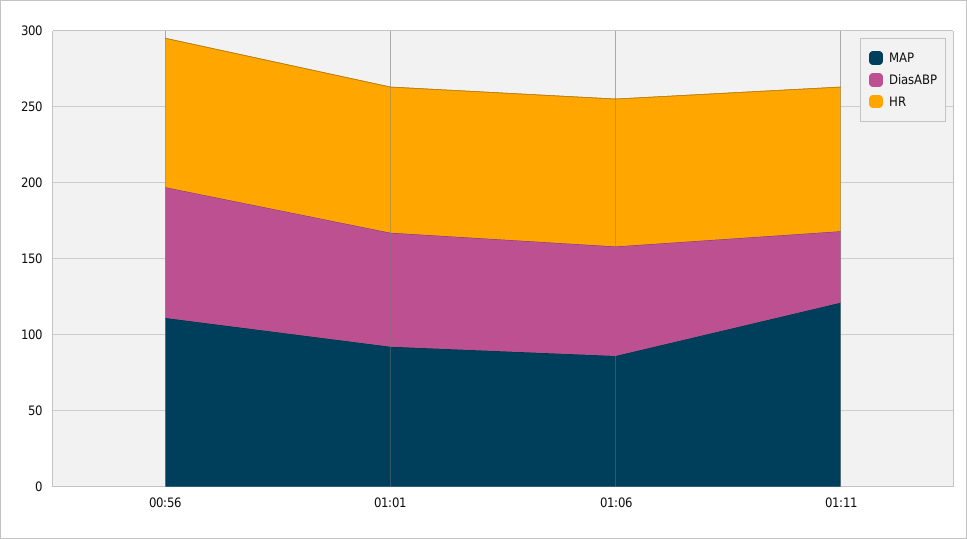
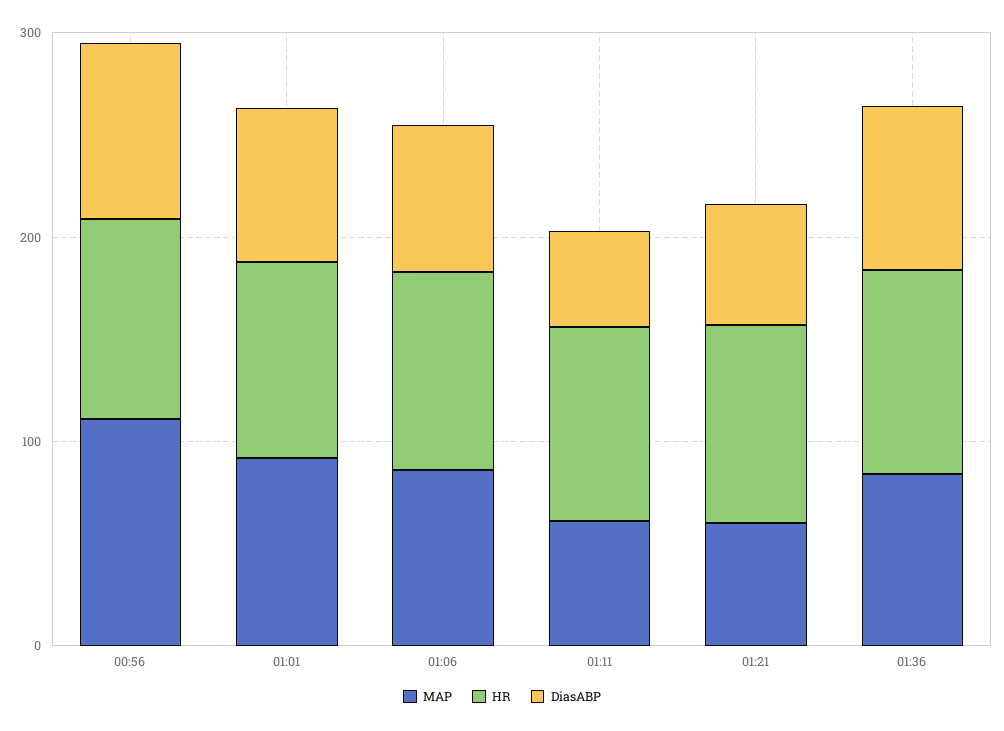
MAP, 01:11: 120 -> 60
MAP, 01:21: none -> 60
HR, 01:21: none -> 100
DiasABP, 01:21: none -> 60
MAP, 01:36: none -> 80
HR, 01:36: none -> 100
DiasABP, 01:36: none -> 80

